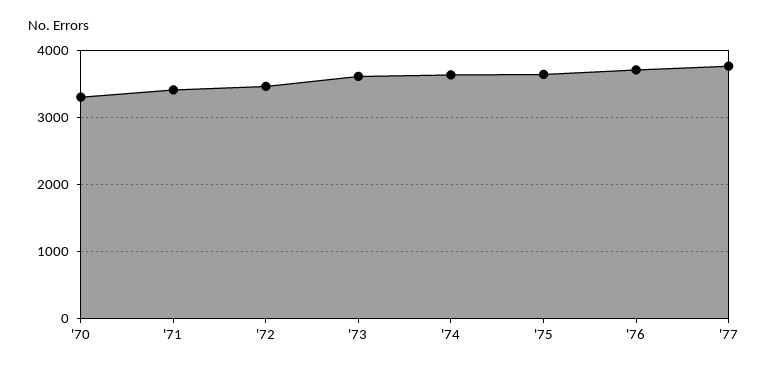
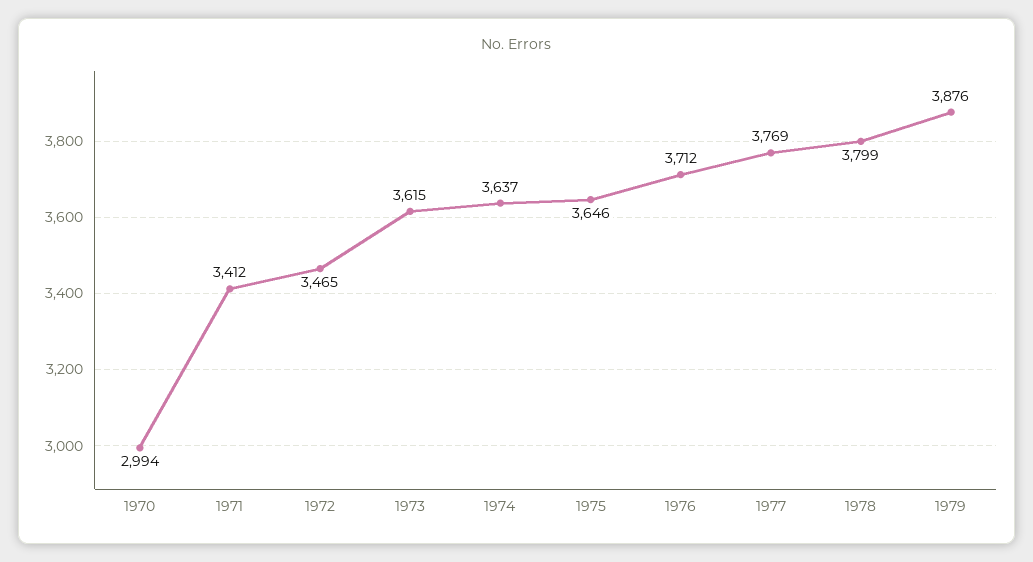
'70: 3300 -> 2994
1978: none -> 3799
1979: none -> 3876

